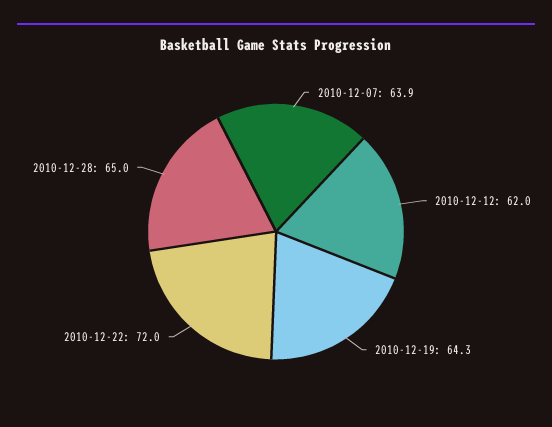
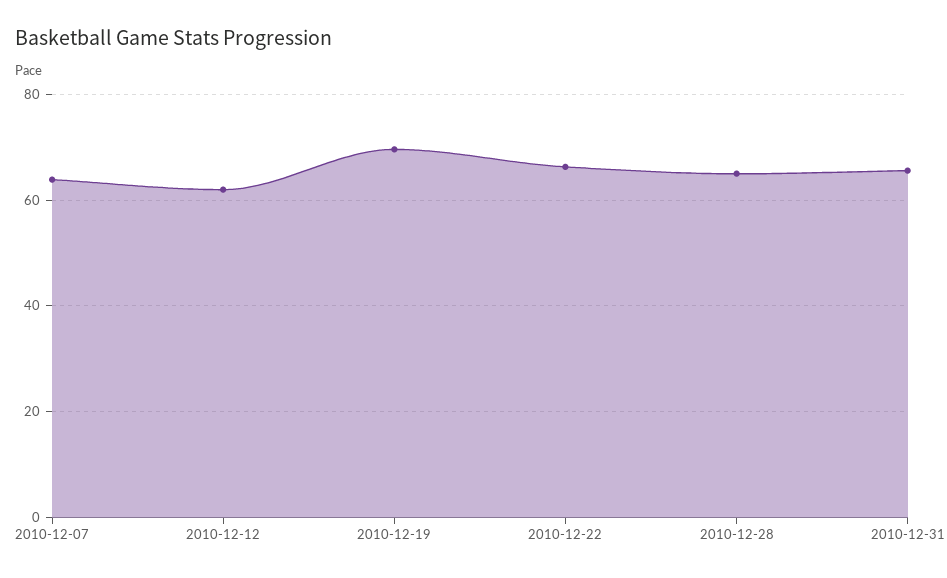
2010-12-19: 64.3 -> 70
2010-12-22: 72 -> 66
2010-12-31: none -> 66

